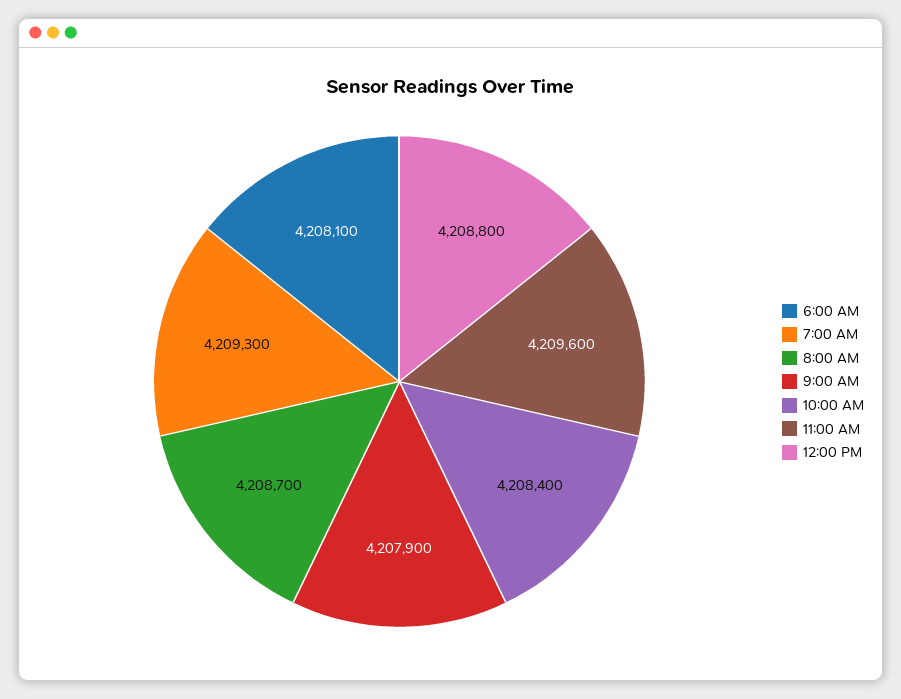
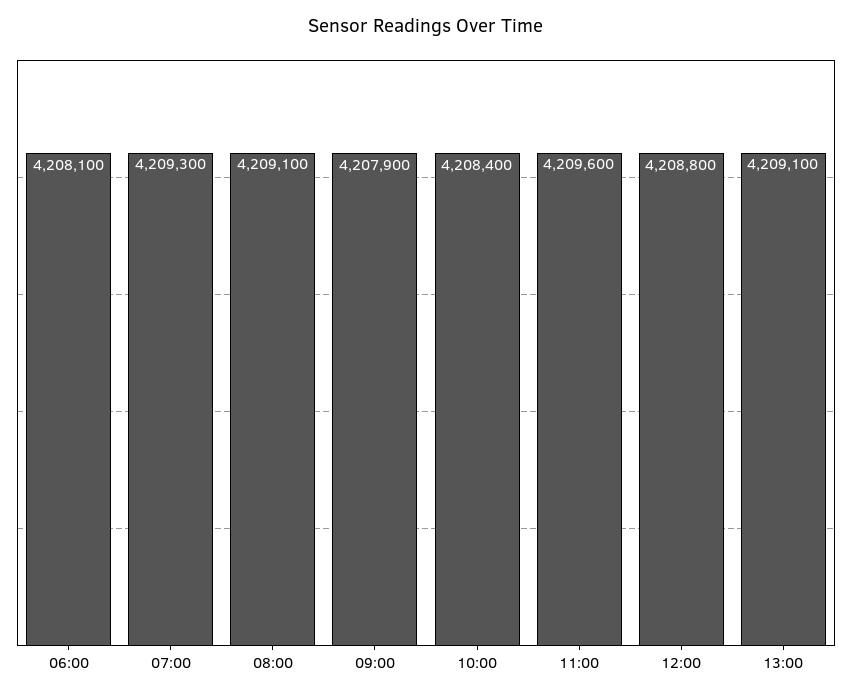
8:00 AM: 4208700 -> 4209100
13:00: none -> 4209100

